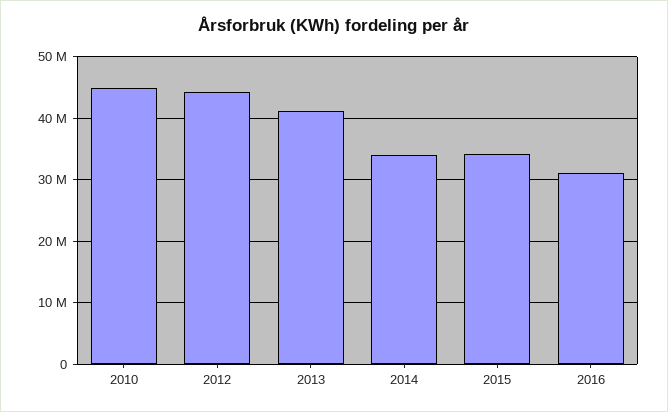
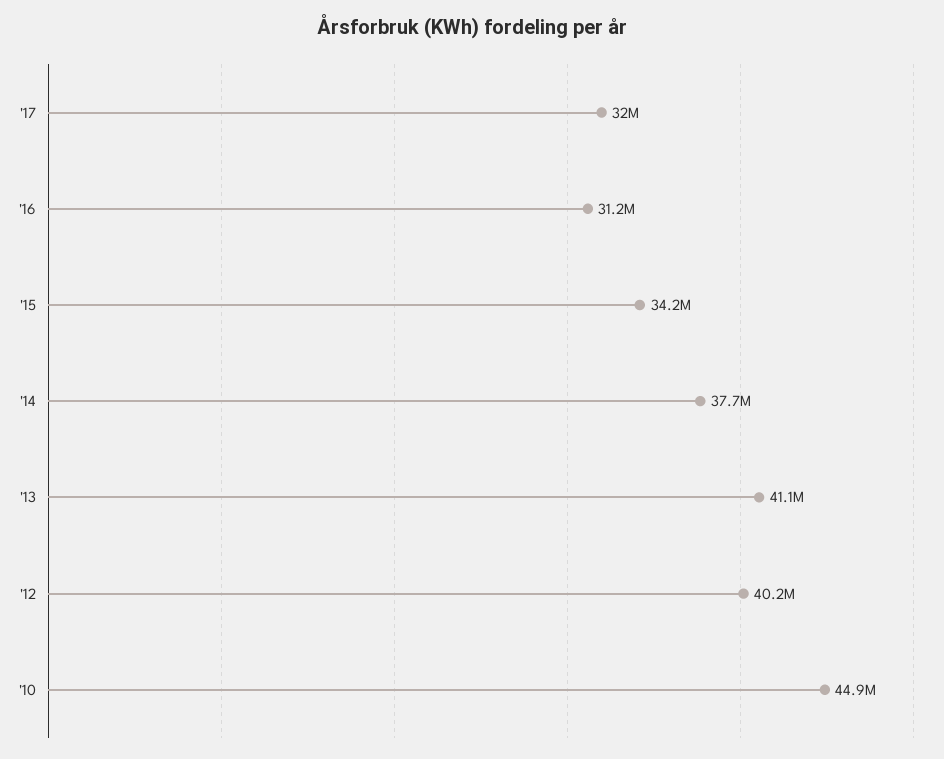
2012: 44000000 -> 40200000
2014: 34000000 -> 37700000
'17: none -> 32000000

